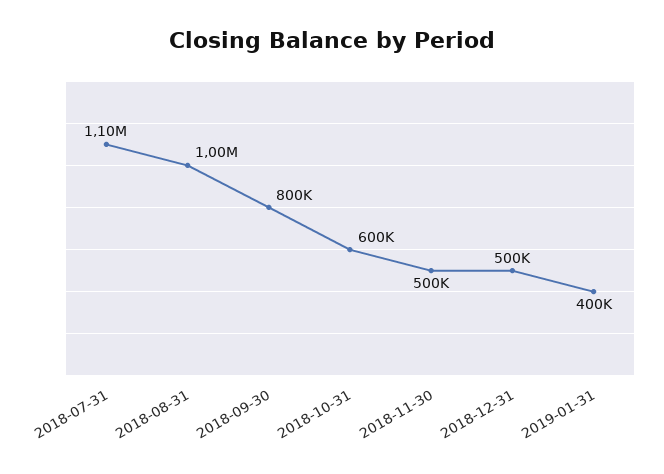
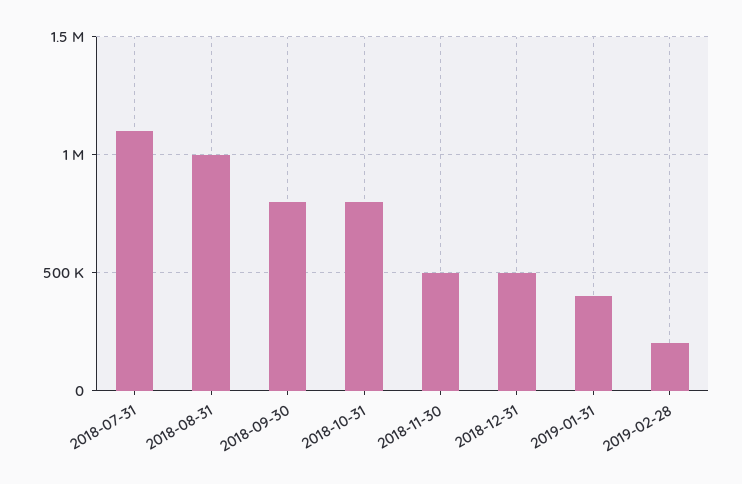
2018-10-31: 600000 -> 800000
2019-02-28: none -> 200000

